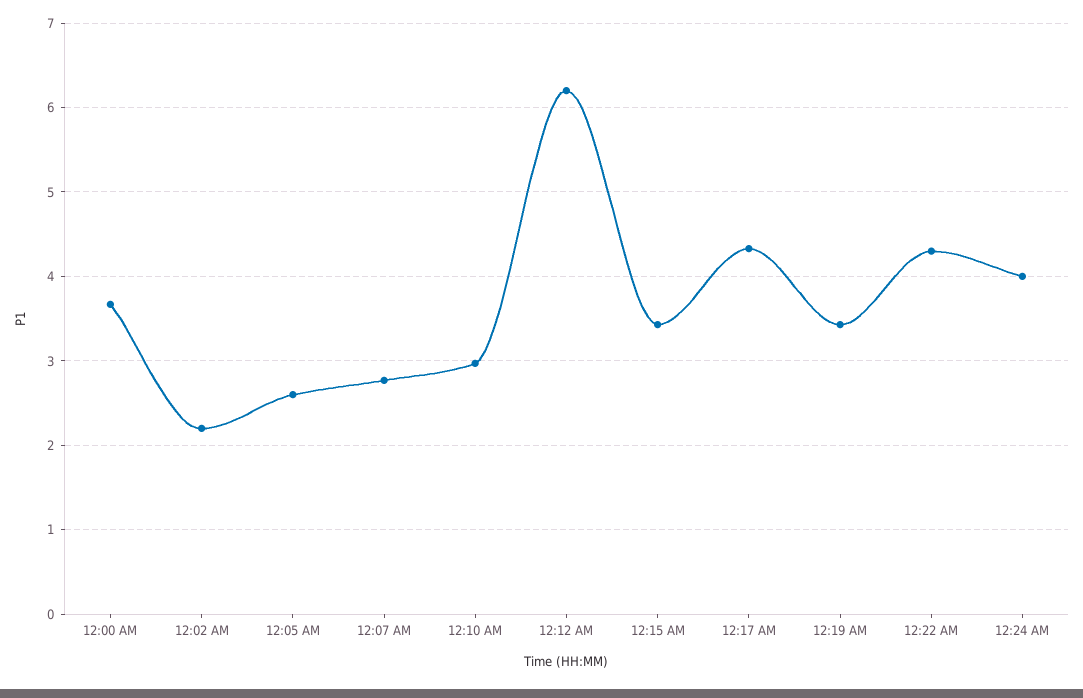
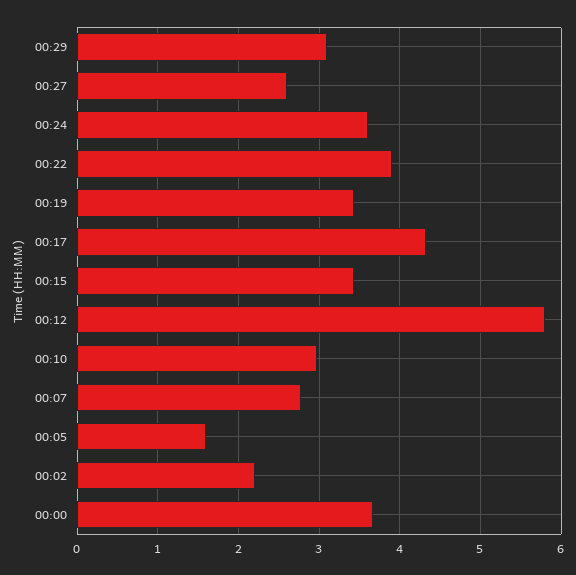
12:05 AM: 2.6 -> 1.6
12:12 AM: 6.2 -> 5.8
12:22 AM: 4.3 -> 3.9
12:24 AM: 4 -> 3.6
00:29: none -> 3.1
00:27: none -> 2.6

